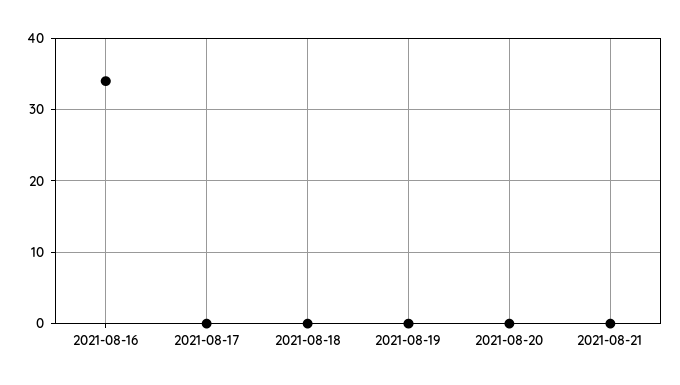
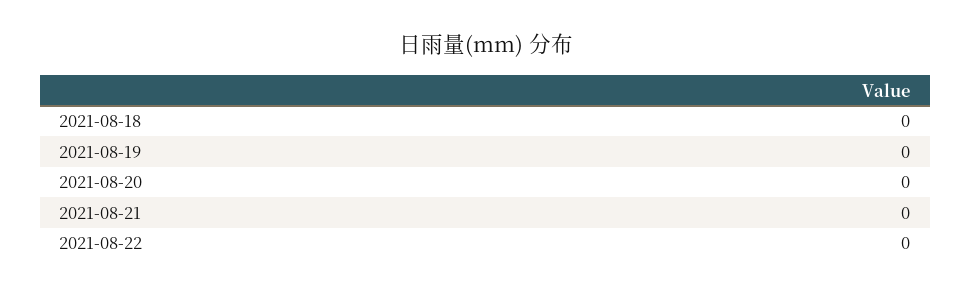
2021-08-16: 34 -> none
2021-08-17: 0 -> none
2021-08-22: none -> 0

